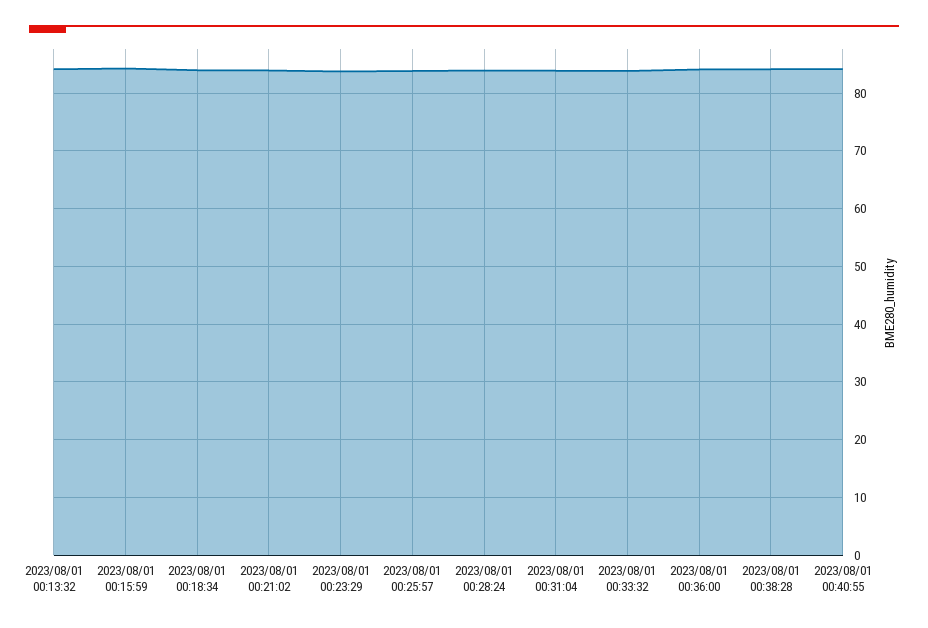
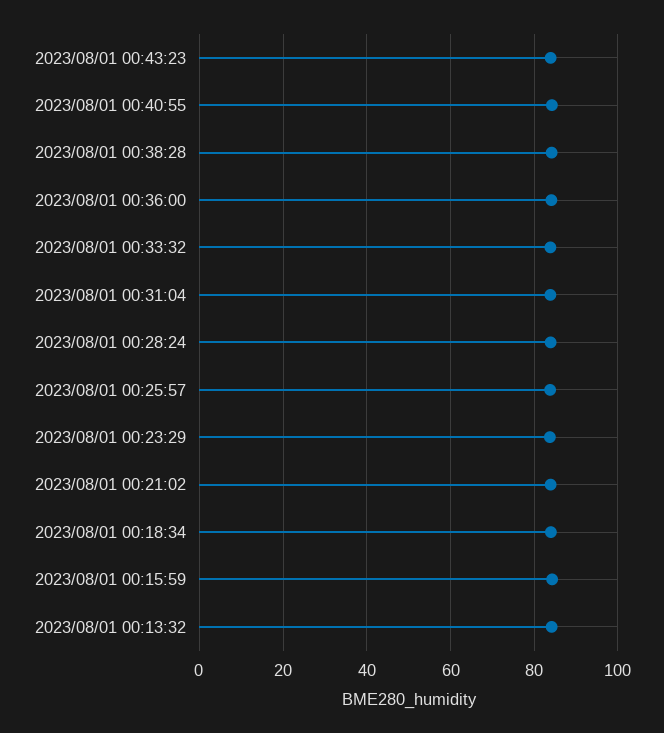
2023/08/01 00:43:23: none -> 84

